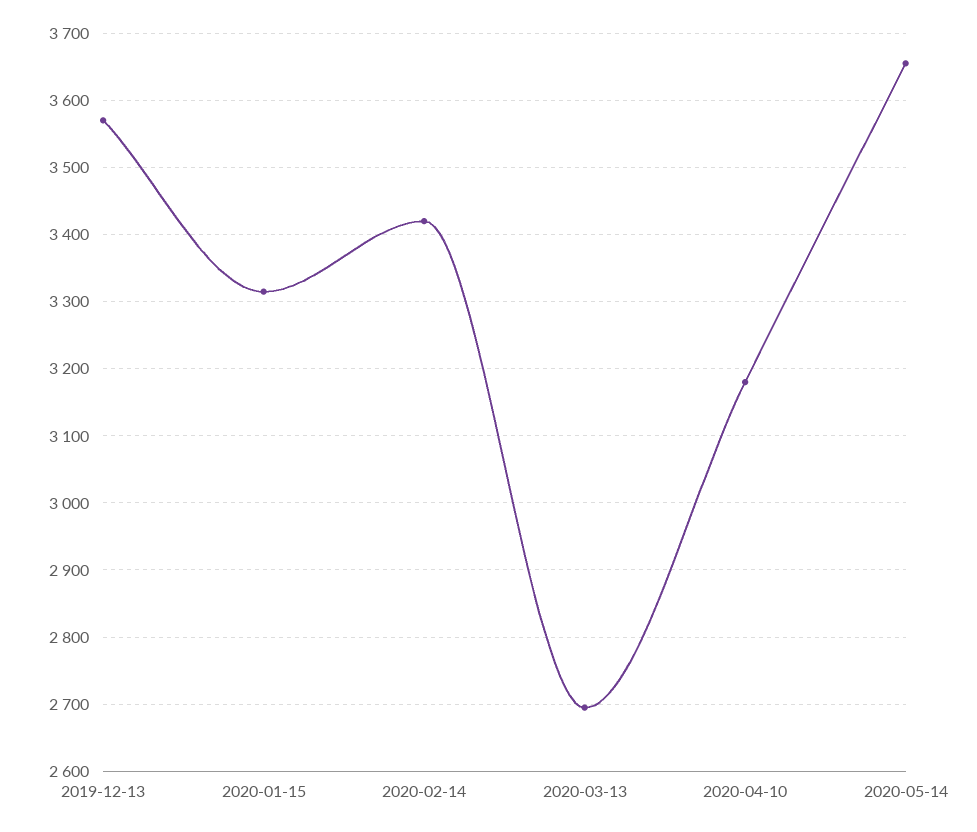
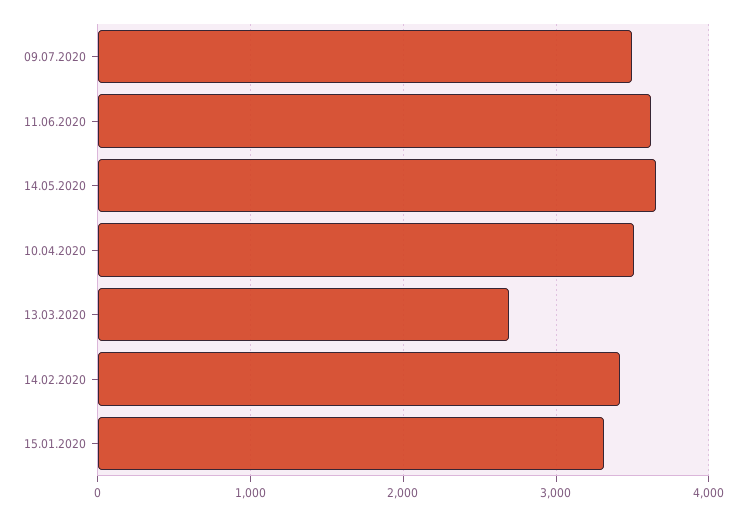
2019-12-13: 3570 -> none
2020-04-10: 3180 -> 3500
09.07.2020: none -> 3500
11.06.2020: none -> 3600

